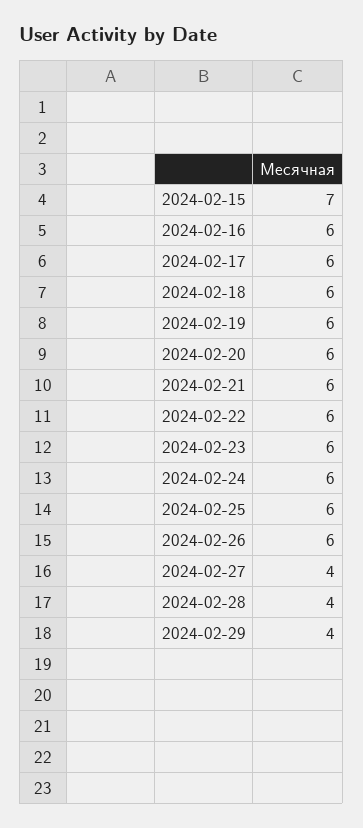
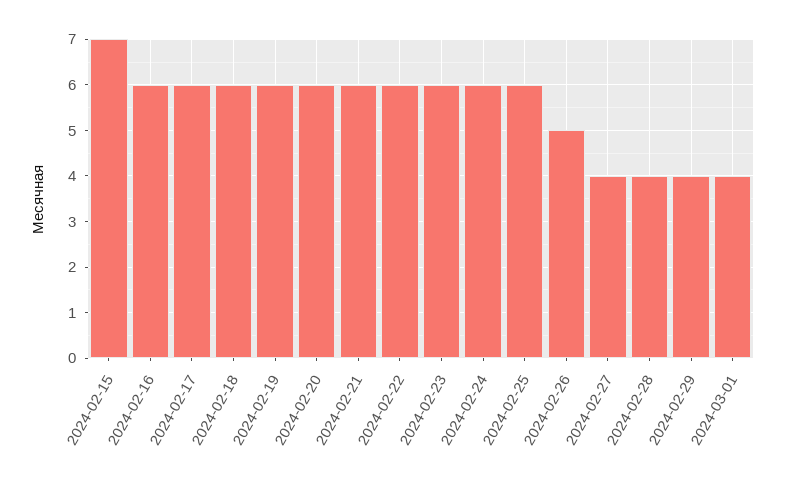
2024-02-26: 6 -> 5
2024-03-01: none -> 4

